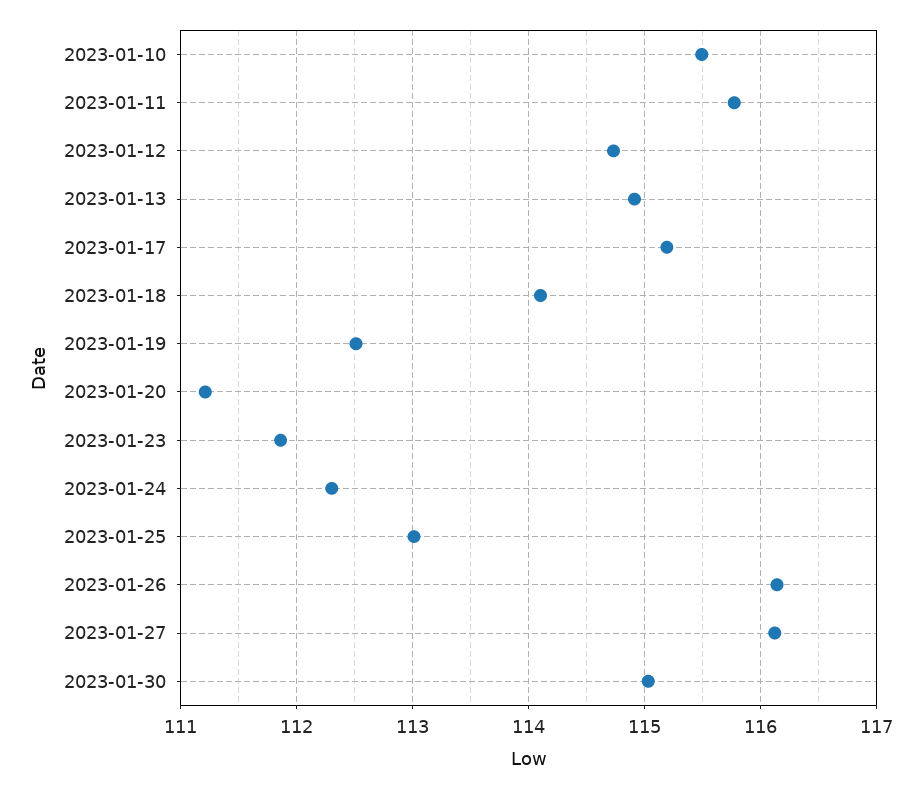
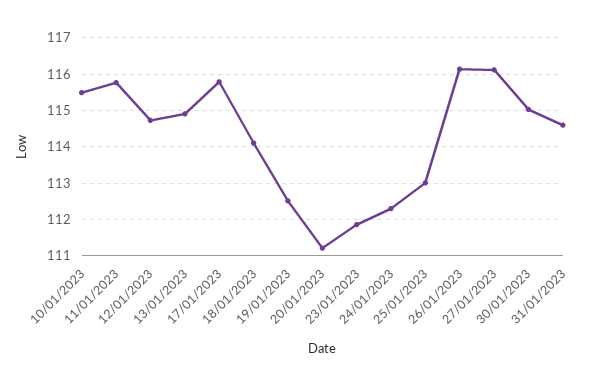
2023-01-17: 115.2 -> 115.8
31/01/2023: none -> 114.6

